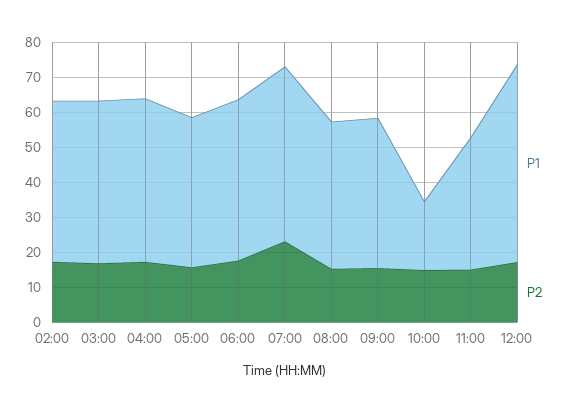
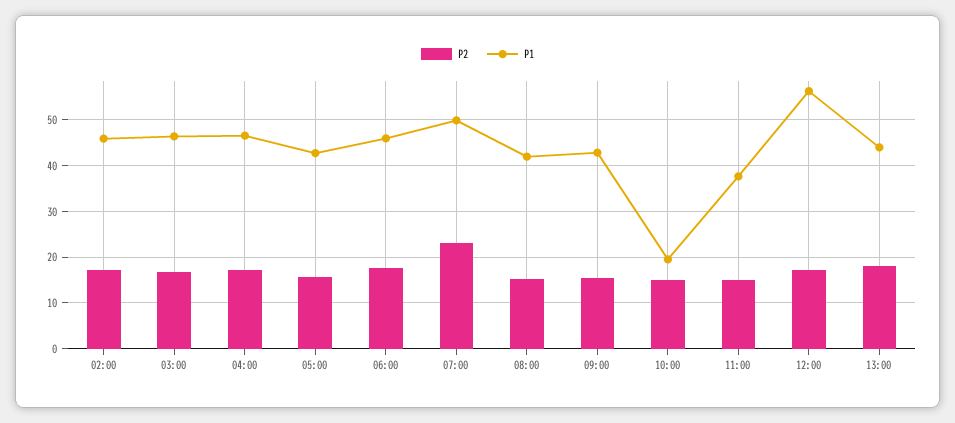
P2, 13:00: none -> 18
P1, 13:00: none -> 44

